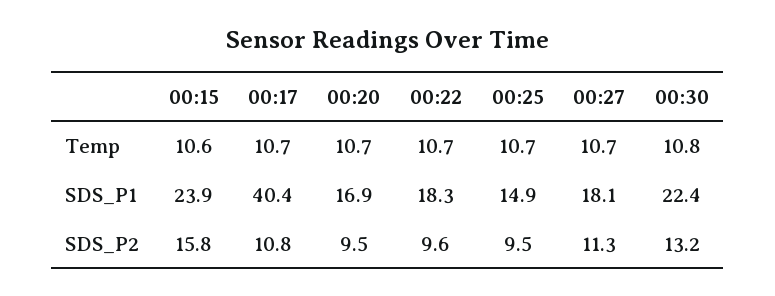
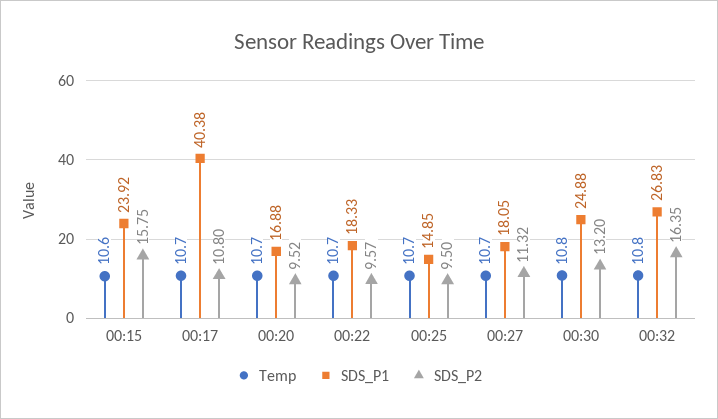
SDS_P1, 00:30: 22.4 -> 24.88
Temp, 00:32: none -> 10.8
SDS_P1, 00:32: none -> 26.83
SDS_P2, 00:32: none -> 16.35

